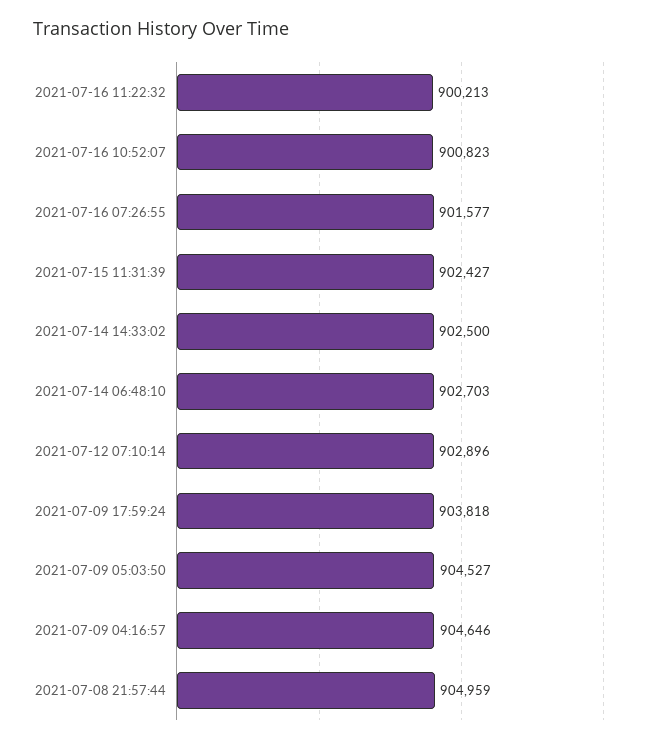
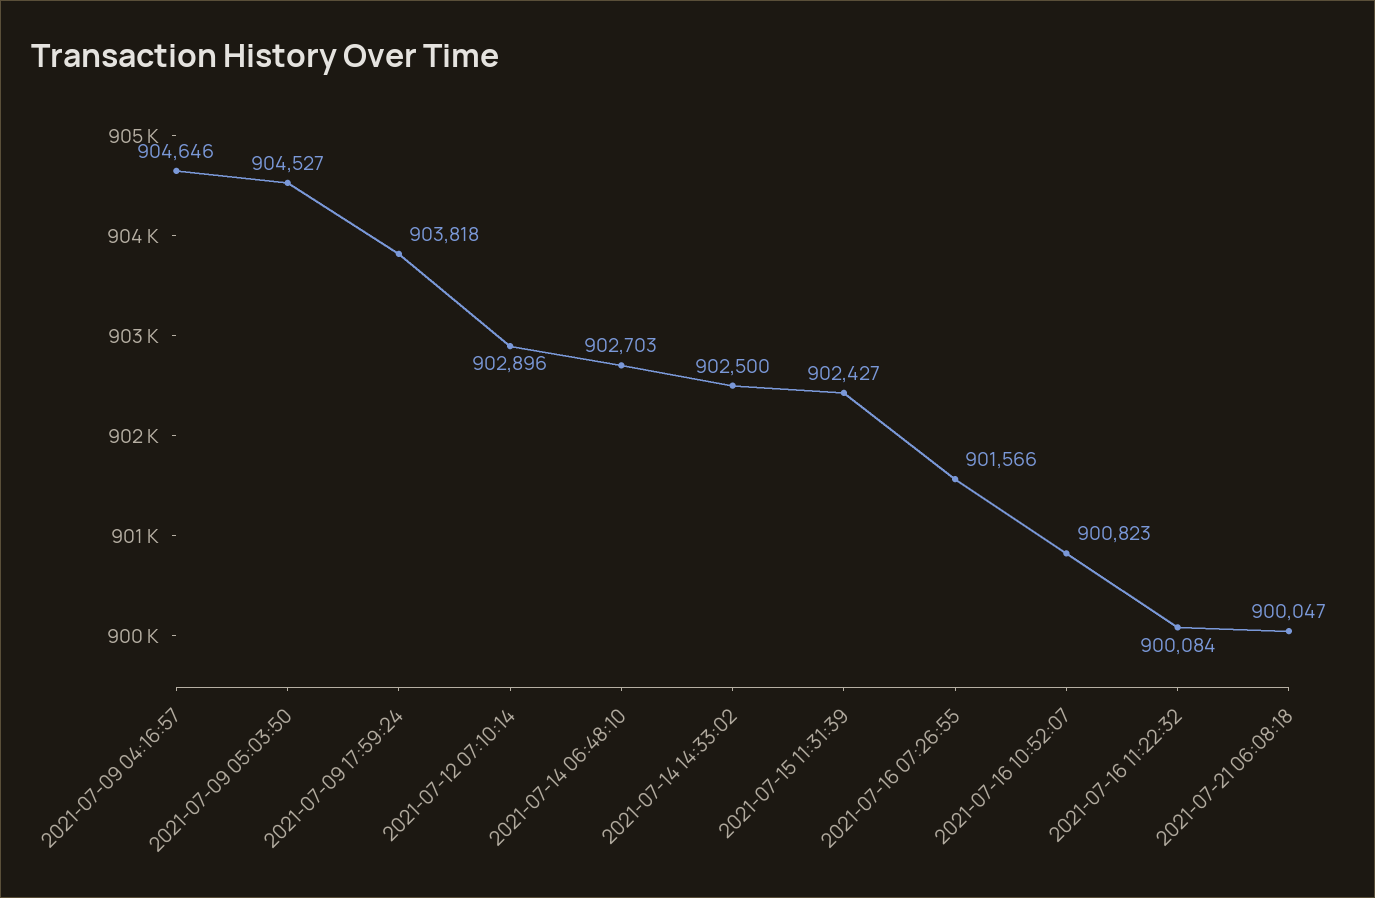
2021-07-16 11:22:32: 900213 -> 900084
2021-07-16 07:26:55: 901577 -> 901566
2021-07-08 21:57:44: 904959 -> none
2021-07-21 06:08:18: none -> 900047

